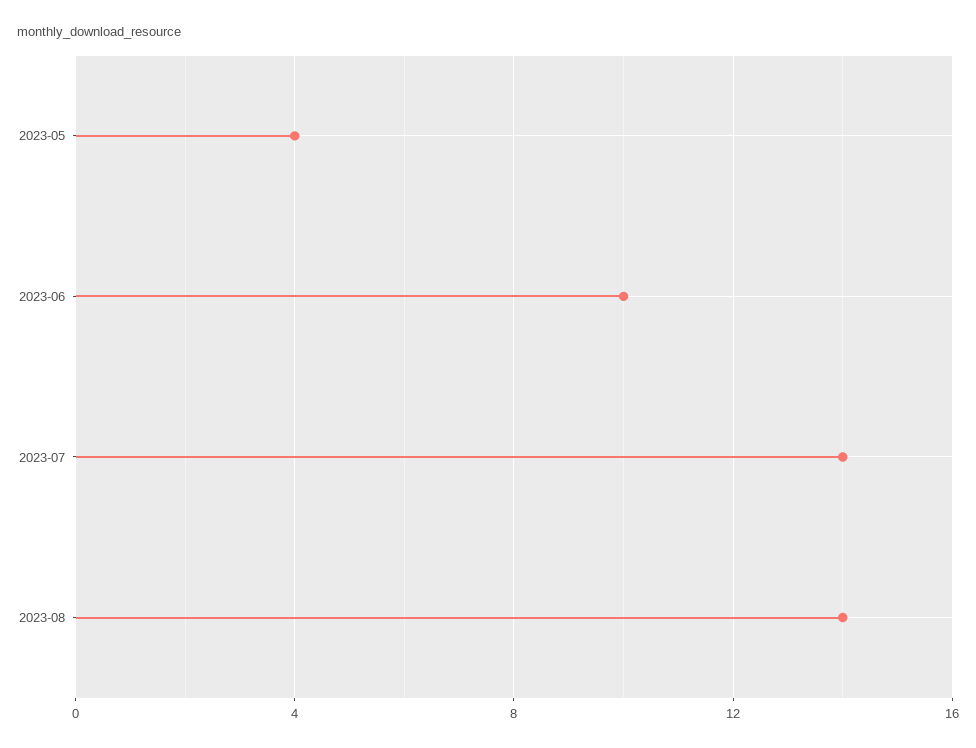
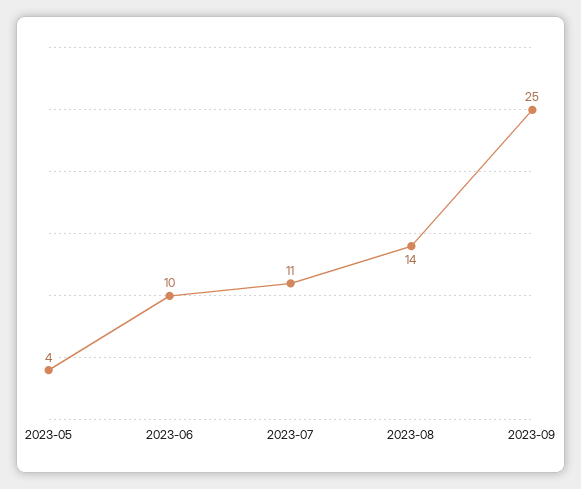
2023-07: 14 -> 11
2023-09: none -> 25

